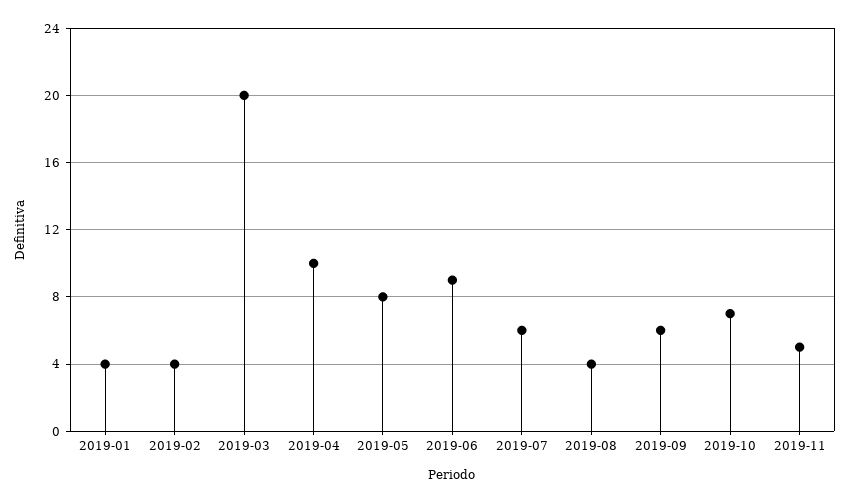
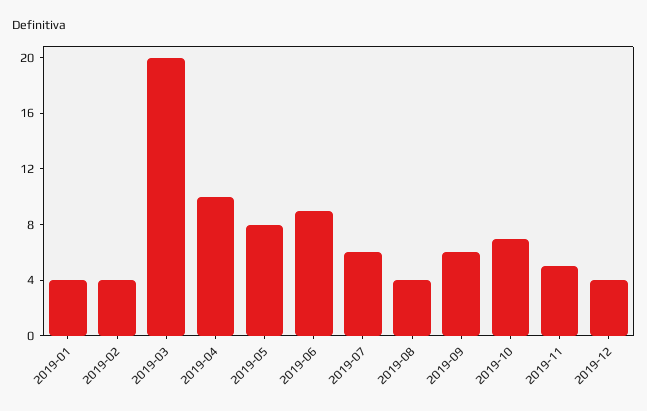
2019-12: none -> 4

